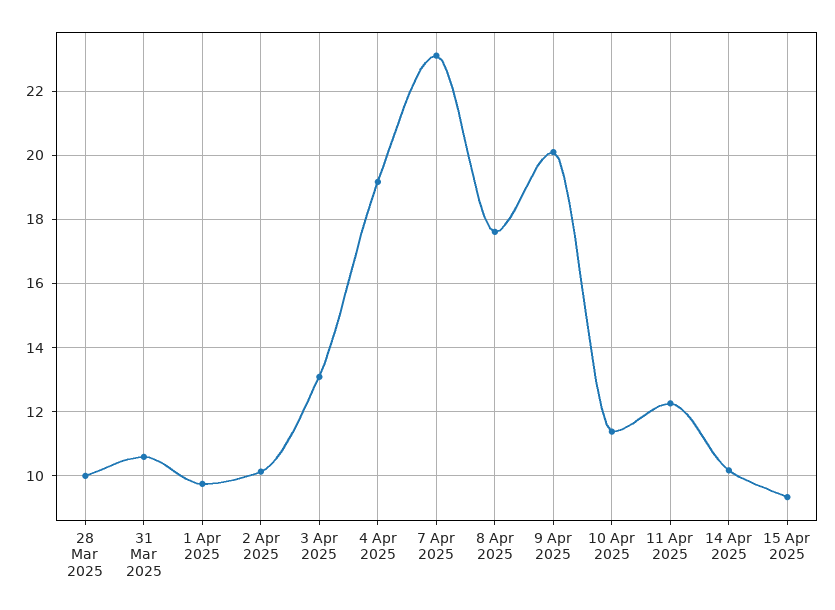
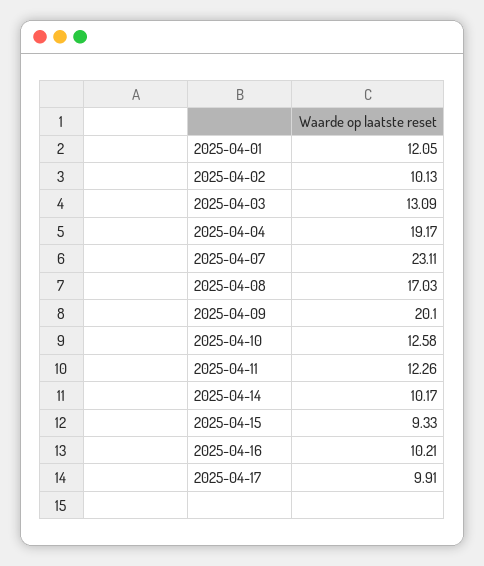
28 Mar 2025: 10 -> none
31 Mar 2025: 10.6 -> none
1 Apr 2025: 9.8 -> 12.05
8 Apr 2025: 17.6 -> 17.03
10 Apr 2025: 11.4 -> 12.58
2025-04-16: none -> 10.21
2025-04-17: none -> 9.91

